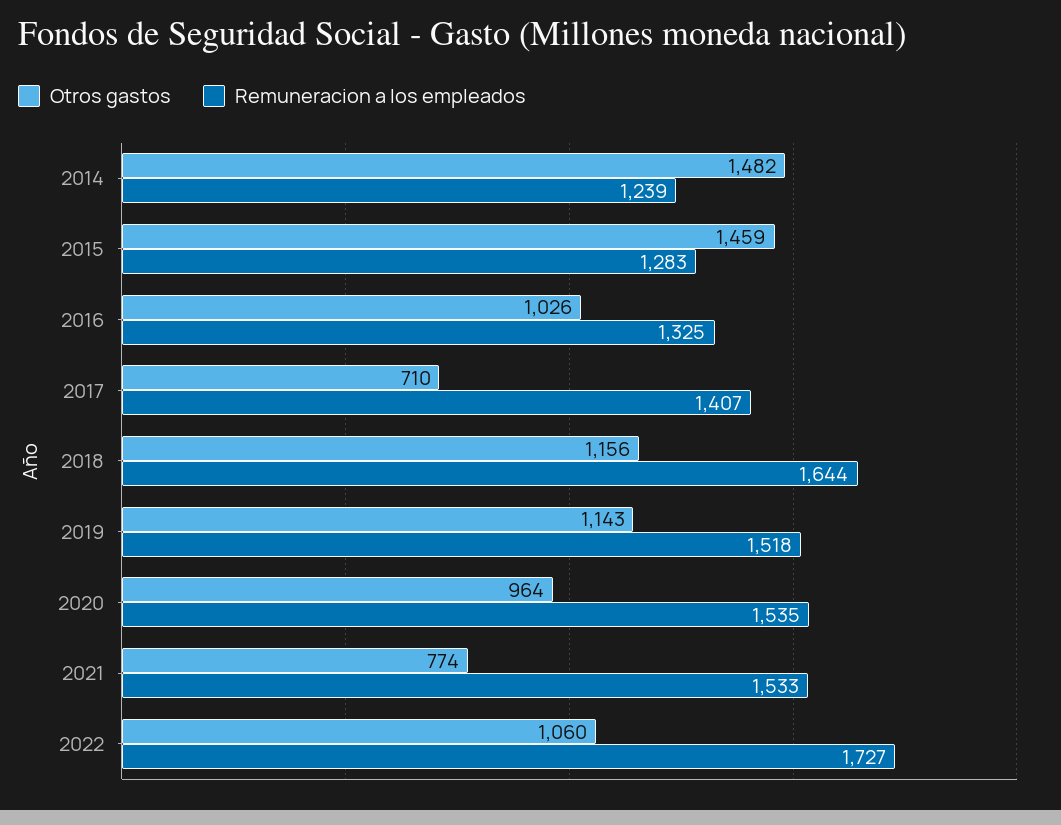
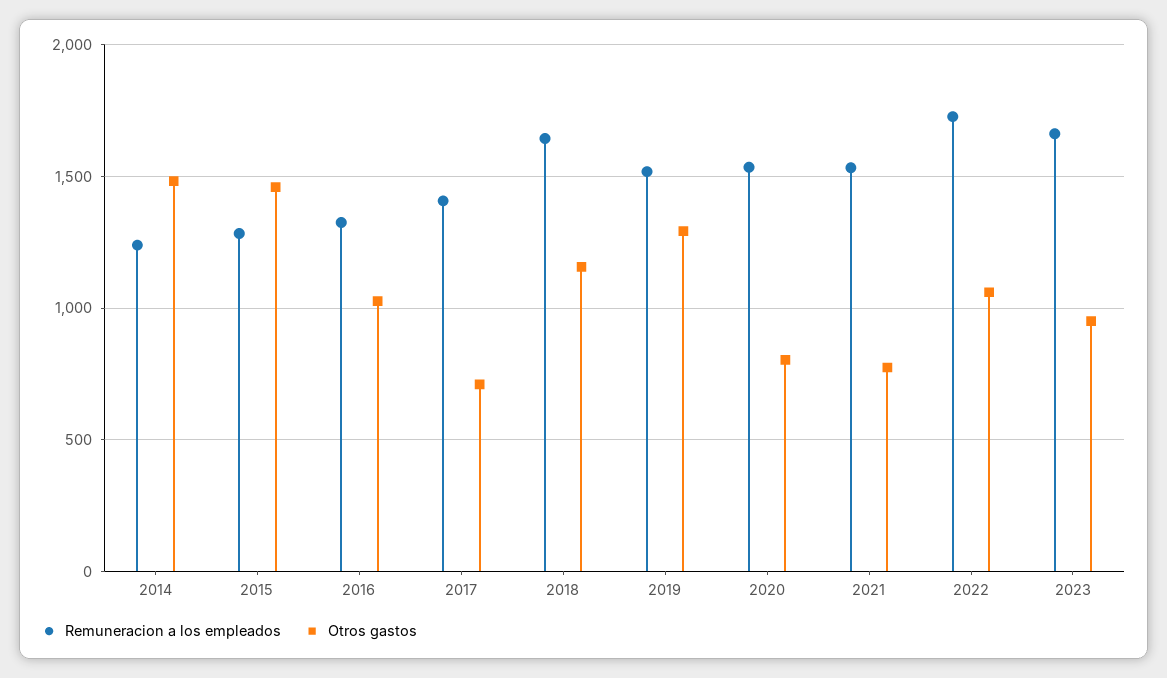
Otros gastos, 2019: 1143 -> 1300
Otros gastos, 2020: 964 -> 800
Remuneracion a los empleados, 2023: none -> 1650
Otros gastos, 2023: none -> 950

